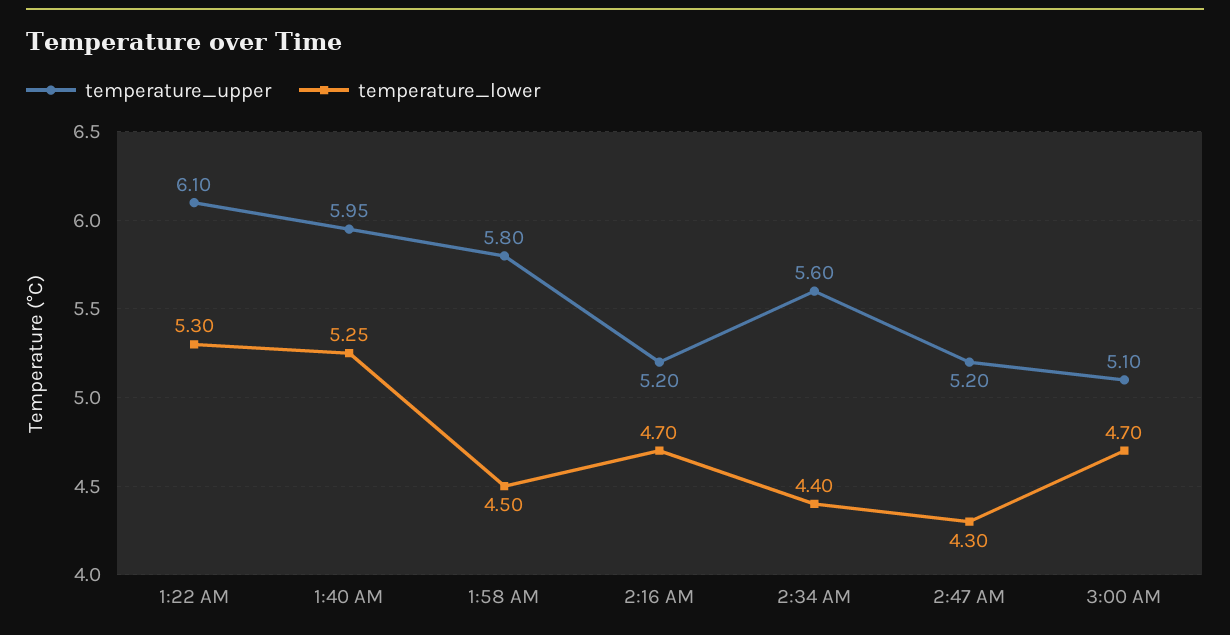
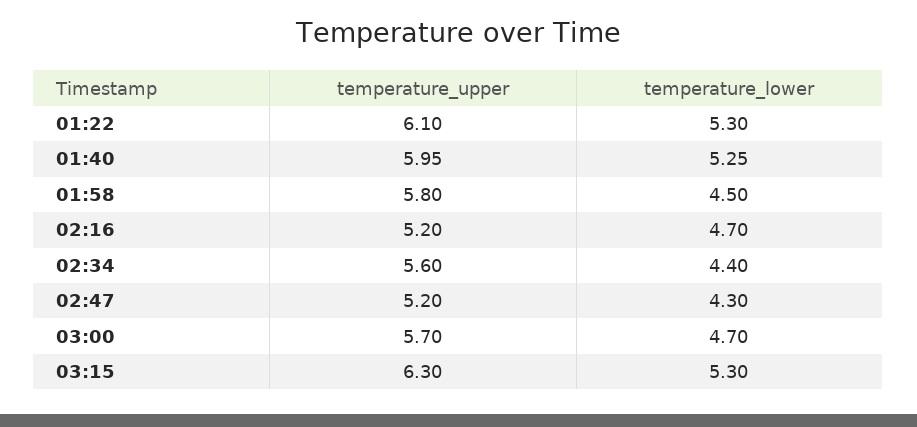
temperature_upper, 3:00 AM: 5.1 -> 5.7
temperature_upper, 03:15: none -> 6.3
temperature_lower, 03:15: none -> 5.3

